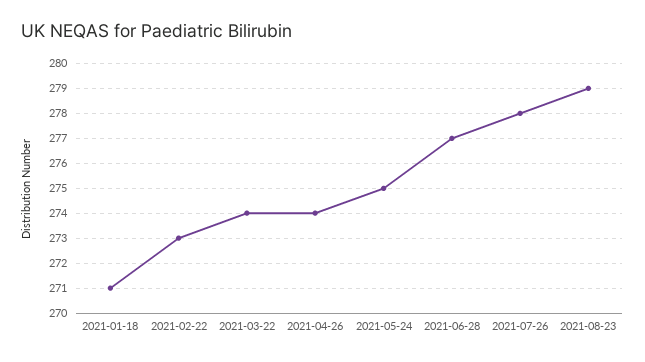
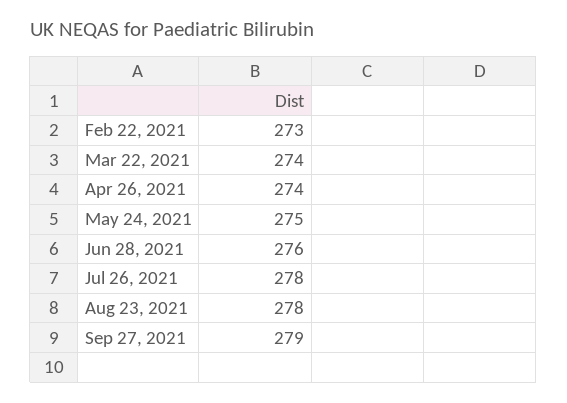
2021-01-18: 271 -> none
2021-06-28: 277 -> 276
2021-08-23: 279 -> 278
Sep 27, 2021: none -> 279

